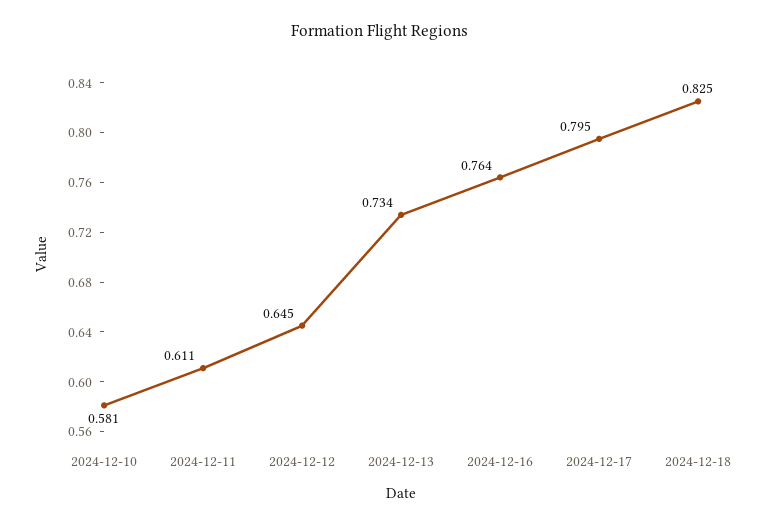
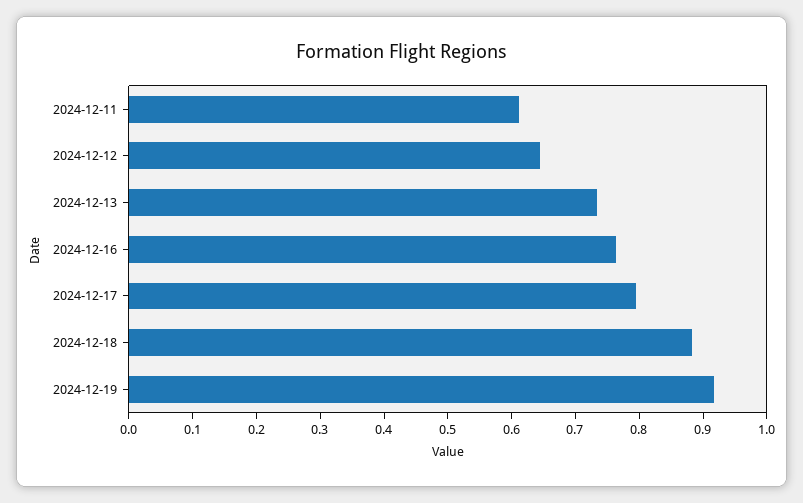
2024-12-10: 0.581 -> none
2024-12-18: 0.825 -> 0.88
2024-12-19: none -> 0.92

